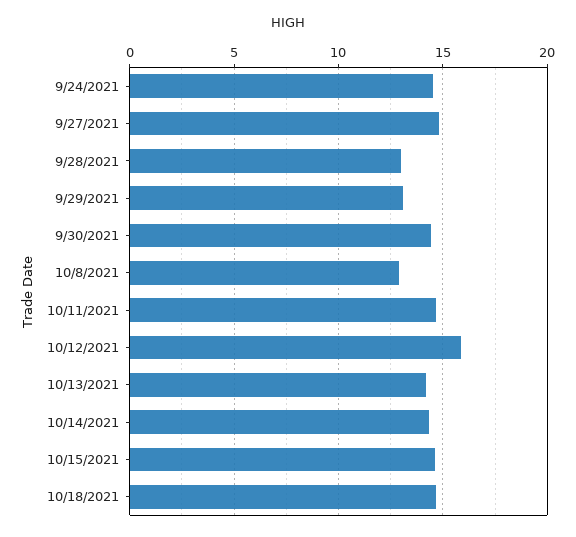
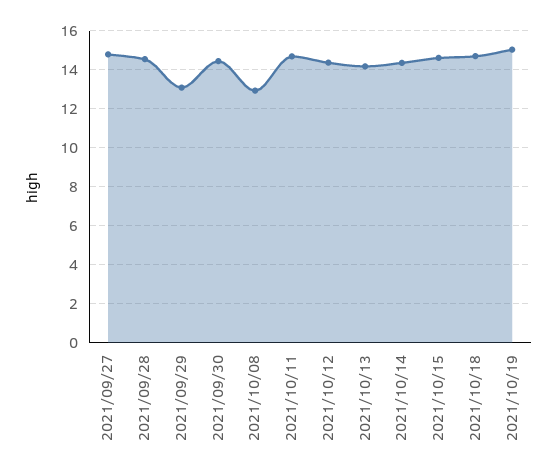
9/24/2021: 14.5 -> none
9/28/2021: 13 -> 14.5
10/12/2021: 16 -> 14.5
2021/10/19: none -> 15

